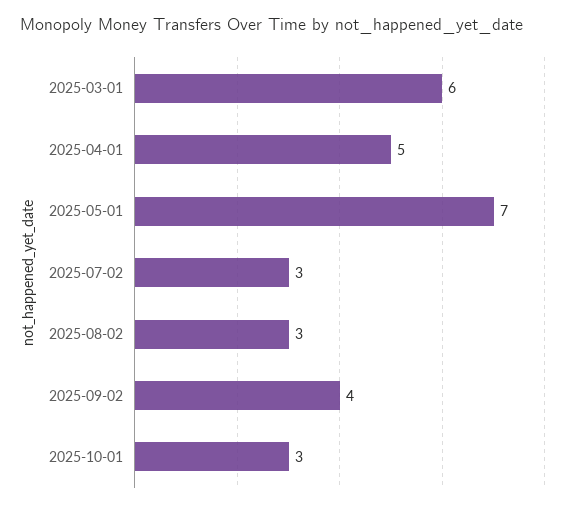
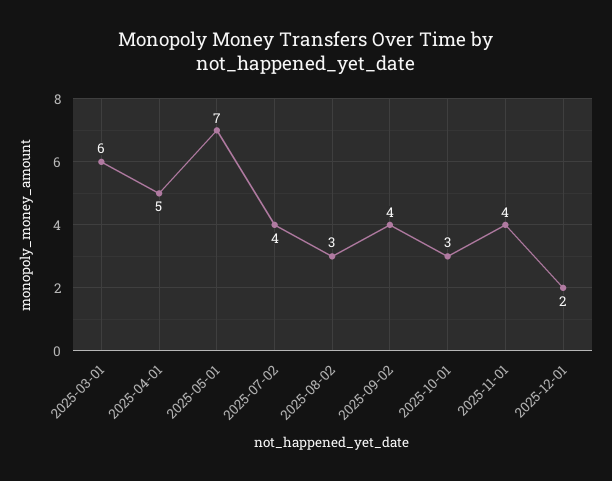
2025-07-02: 3 -> 4
2025-11-01: none -> 4
2025-12-01: none -> 2

